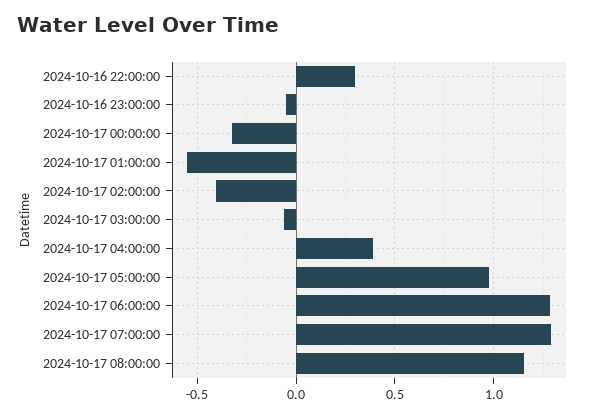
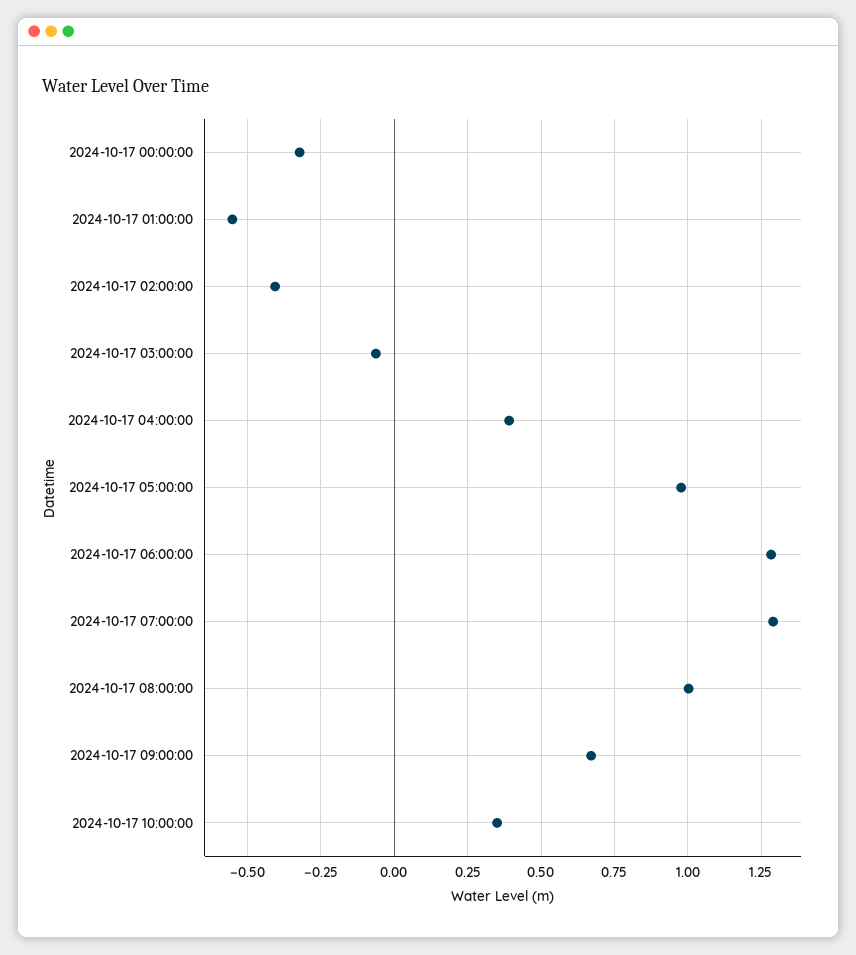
2024-10-16 22:00:00: 0.3 -> none
2024-10-16 23:00:00: -0.05 -> none
2024-10-17 08:00:00: 1.15 -> 1
2024-10-17 09:00:00: none -> 0.675
2024-10-17 10:00:00: none -> 0.35

